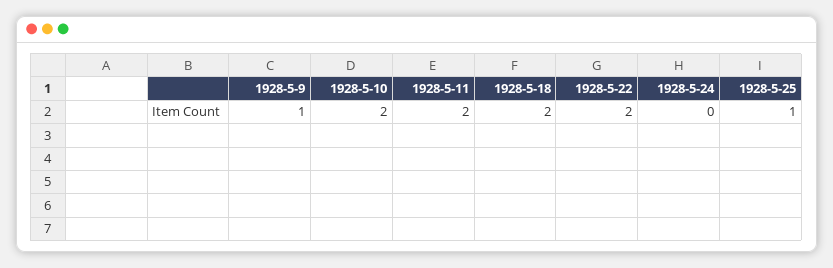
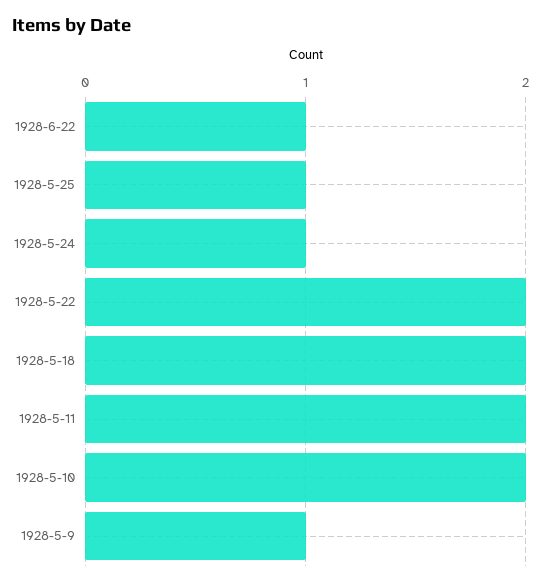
1928-5-24: 0 -> 1
1928-6-22: none -> 1

